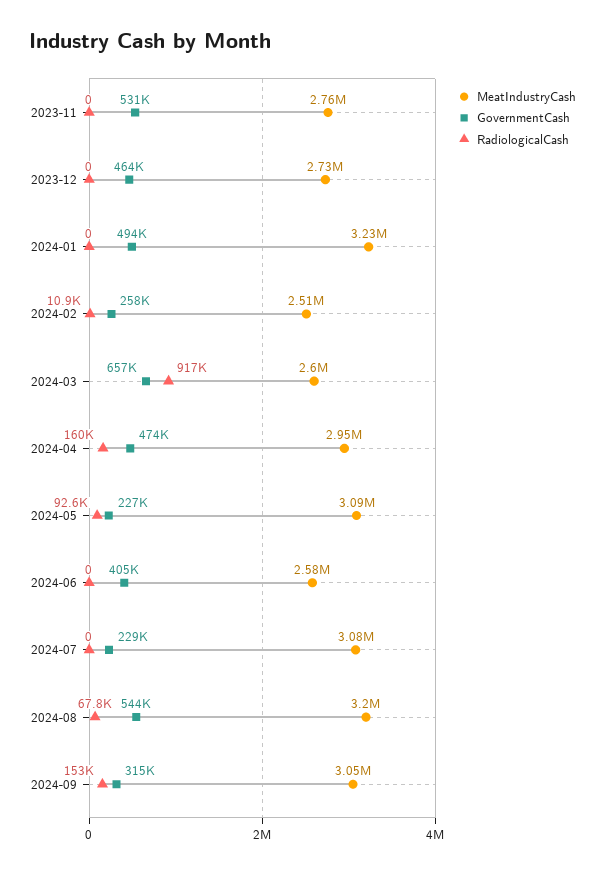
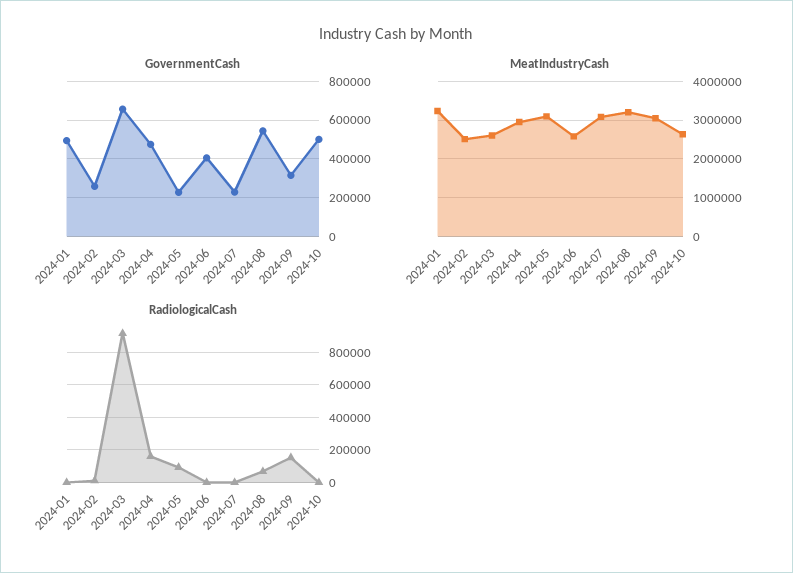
MeatIndustryCash, 2023-11: 2760000 -> none
GovernmentCash, 2023-11: 531000 -> none
RadiologicalCash, 2023-11: 0 -> none
MeatIndustryCash, 2023-12: 2730000 -> none
GovernmentCash, 2023-12: 464000 -> none
RadiologicalCash, 2023-12: 0 -> none
GovernmentCash, 2024-10: none -> 500000
MeatIndustryCash, 2024-10: none -> 2600000
RadiologicalCash, 2024-10: none -> 0

